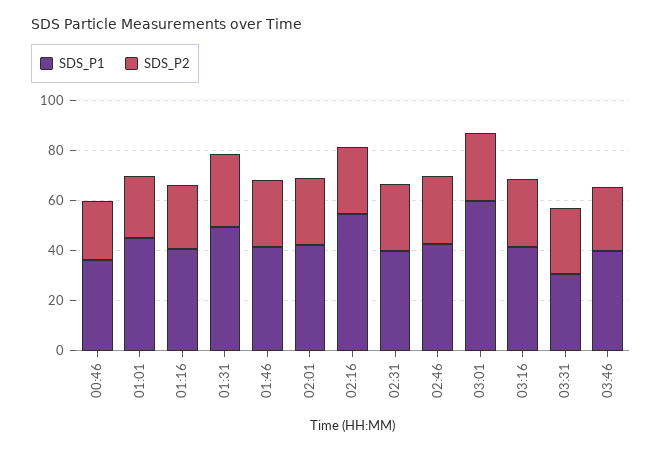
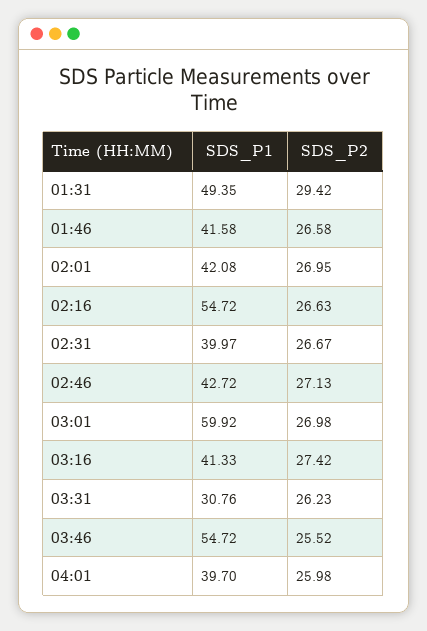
SDS_P1, 00:46: 35 -> none
SDS_P2, 00:46: 25 -> none
SDS_P1, 01:01: 45 -> none
SDS_P2, 01:01: 25 -> none
SDS_P1, 01:16: 40 -> none
SDS_P2, 01:16: 25 -> none
SDS_P1, 03:46: 40 -> 54.72
SDS_P1, 04:01: none -> 39.7
SDS_P2, 04:01: none -> 25.98

